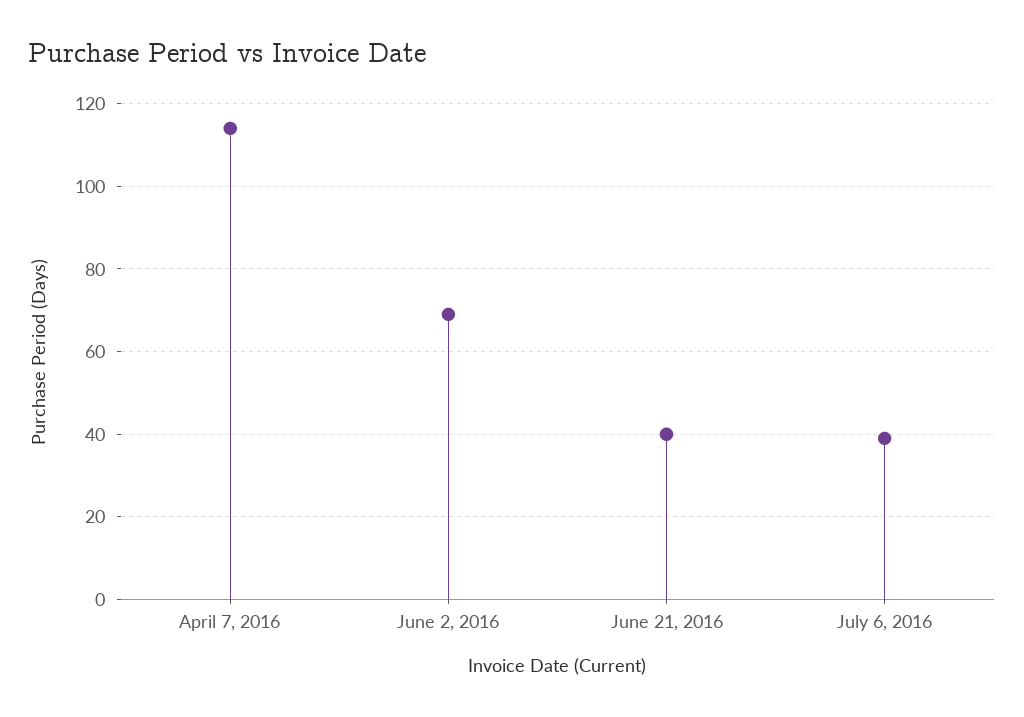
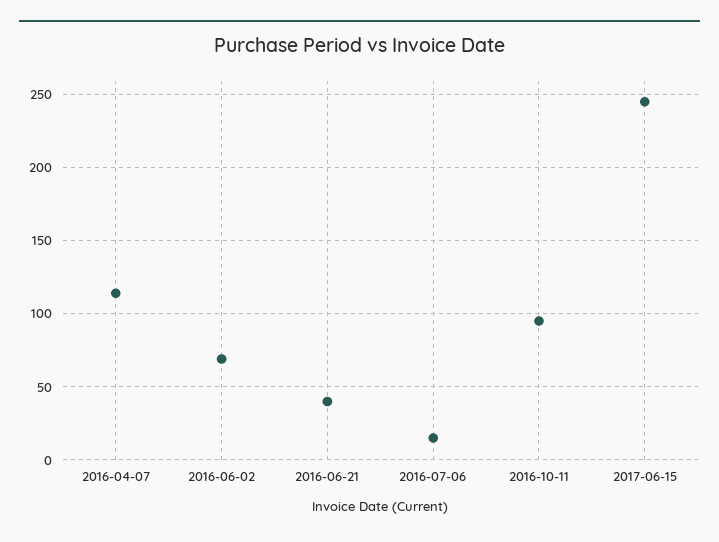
July 6, 2016: 40 -> 15
2016-10-11: none -> 95
2017-06-15: none -> 245

